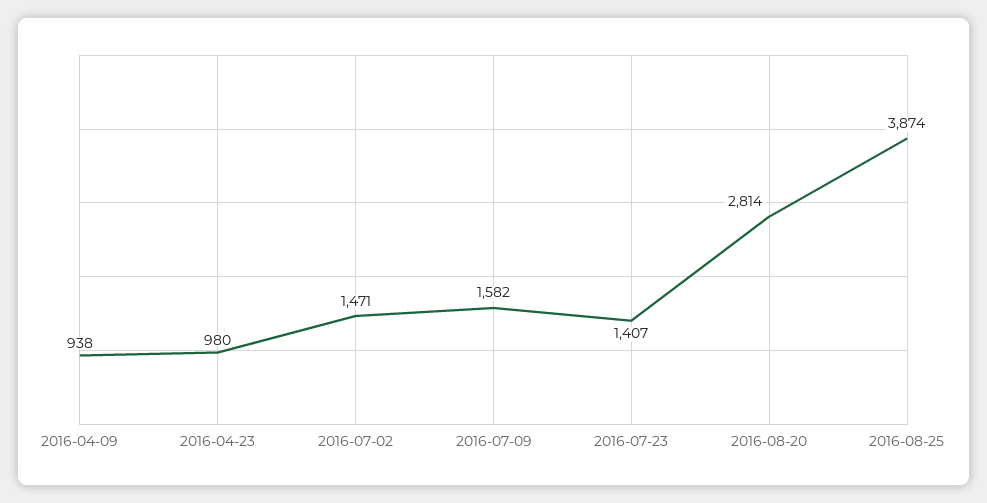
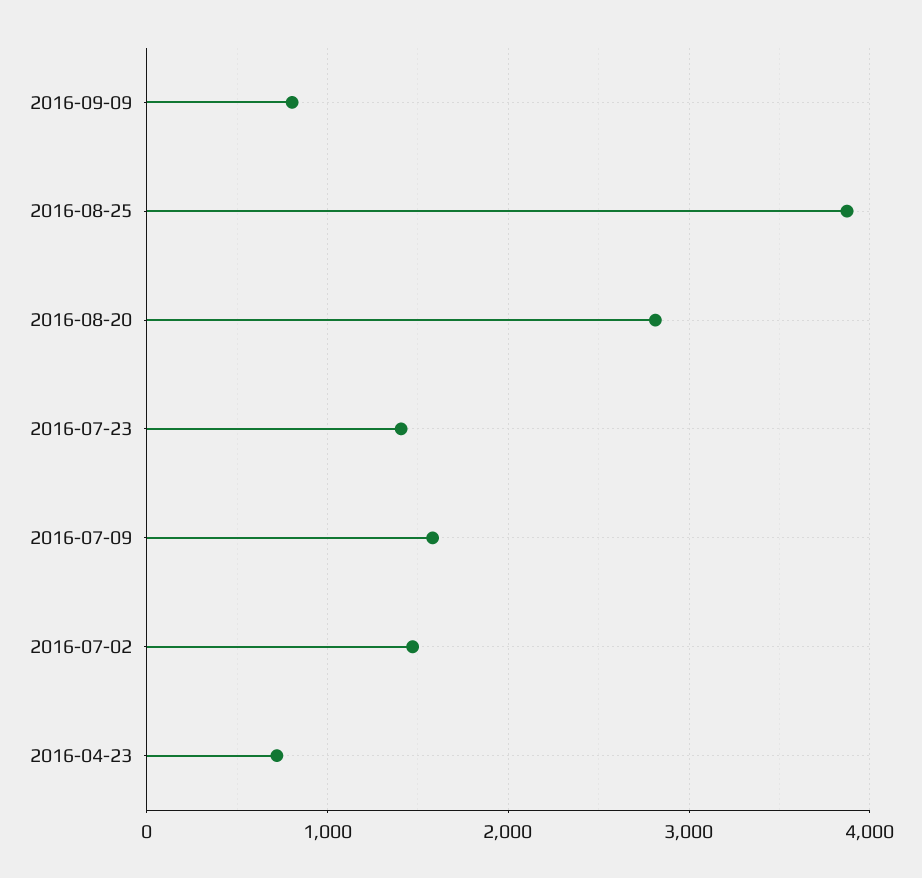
2016-04-09: 938 -> none
2016-04-23: 980 -> 700
2016-09-09: none -> 800

